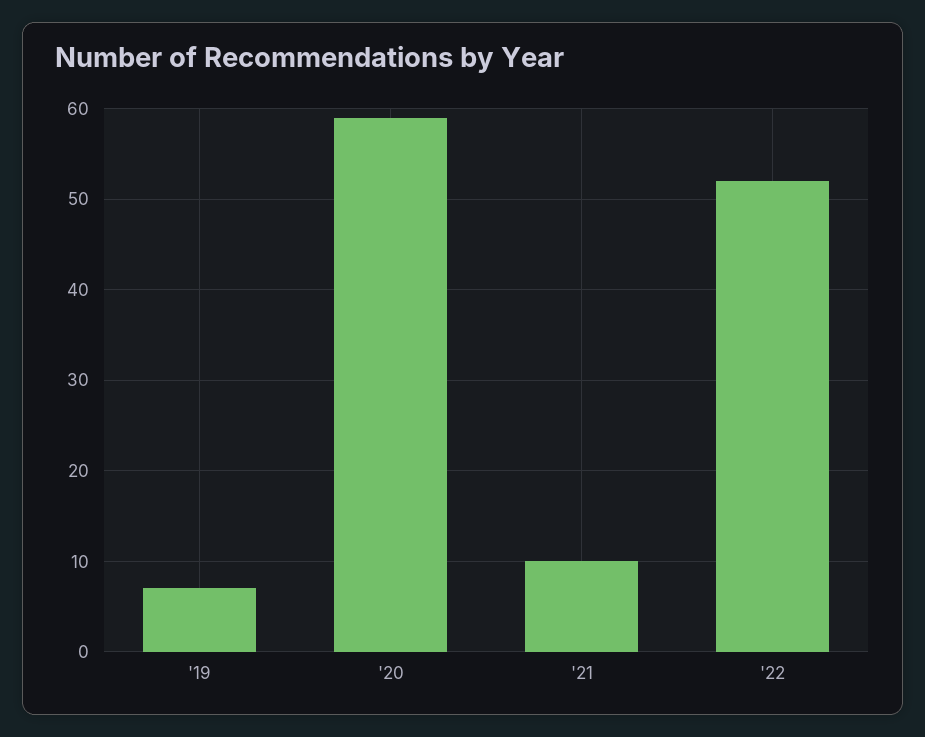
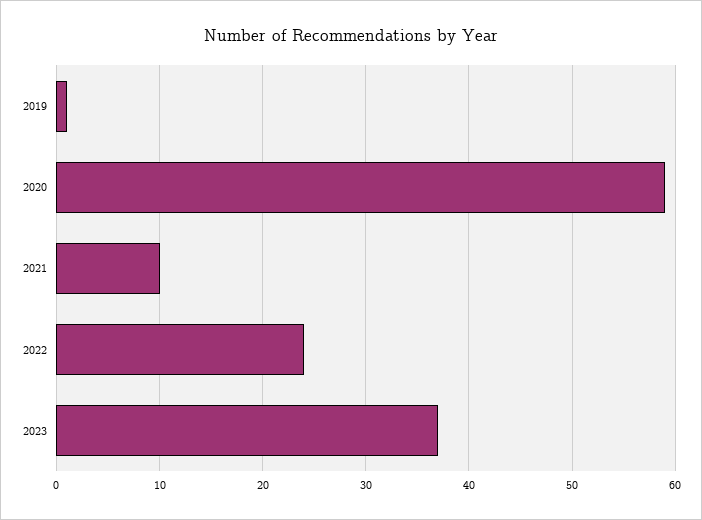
'19: 7 -> 1
'22: 52 -> 24
2023: none -> 37

